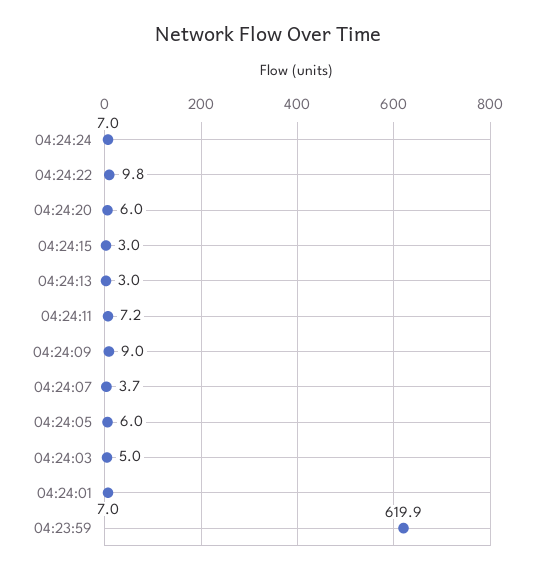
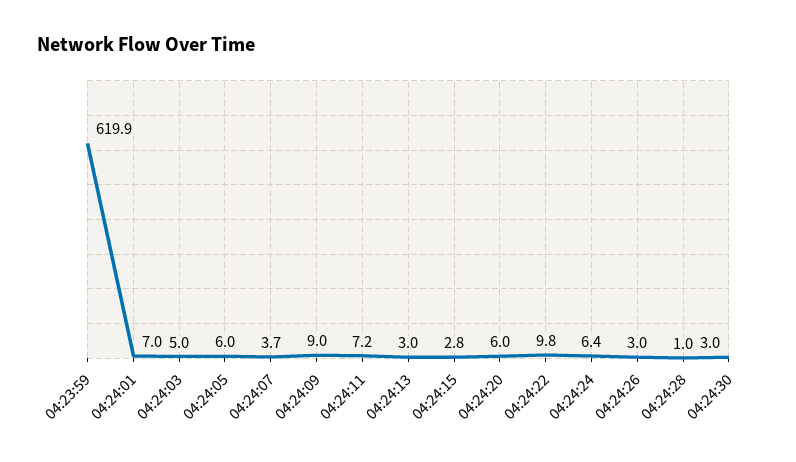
04:24:24: 7 -> 6.4
04:24:15: 3 -> 2.8
04:24:26: none -> 3
04:24:28: none -> 1
04:24:30: none -> 3

